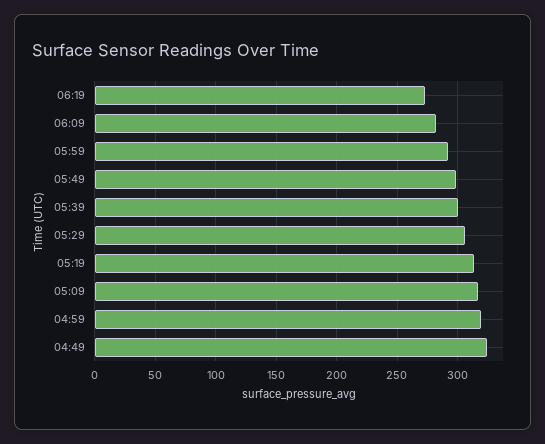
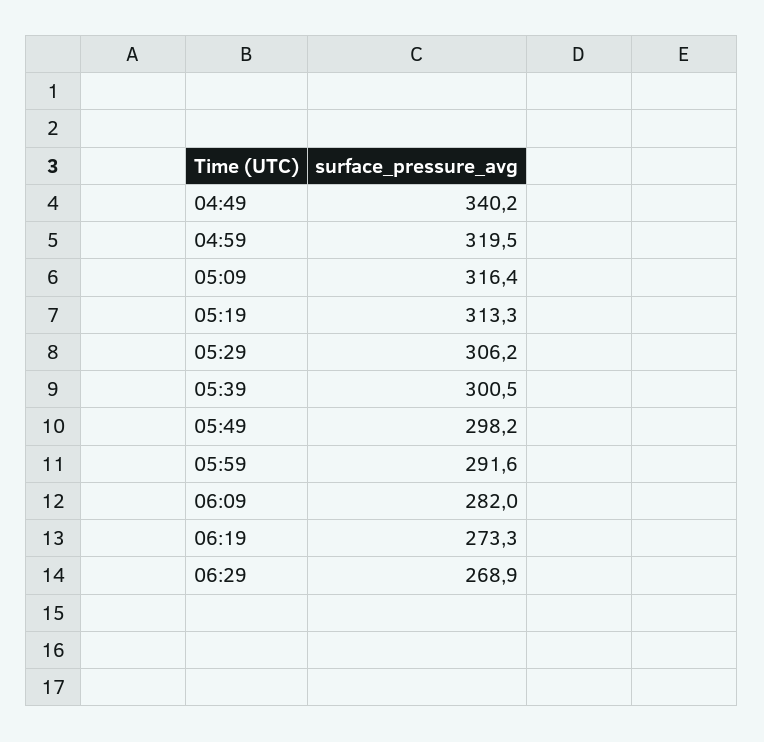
04:49: 325 -> 340.2
06:29: none -> 268.9

